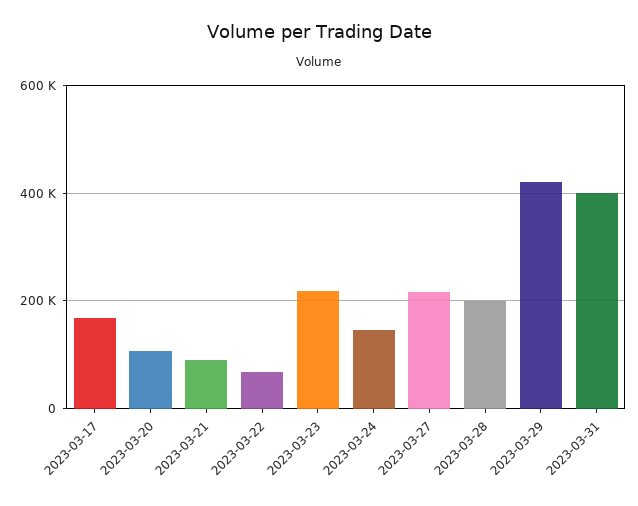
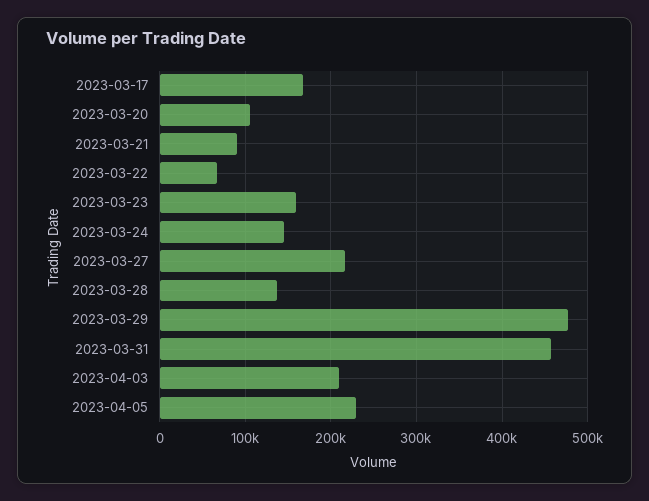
2023-03-23: 220000 -> 160000
2023-03-28: 200000 -> 140000
2023-03-29: 420000 -> 480000
2023-03-31: 400000 -> 460000
2023-04-03: none -> 210000
2023-04-05: none -> 230000

